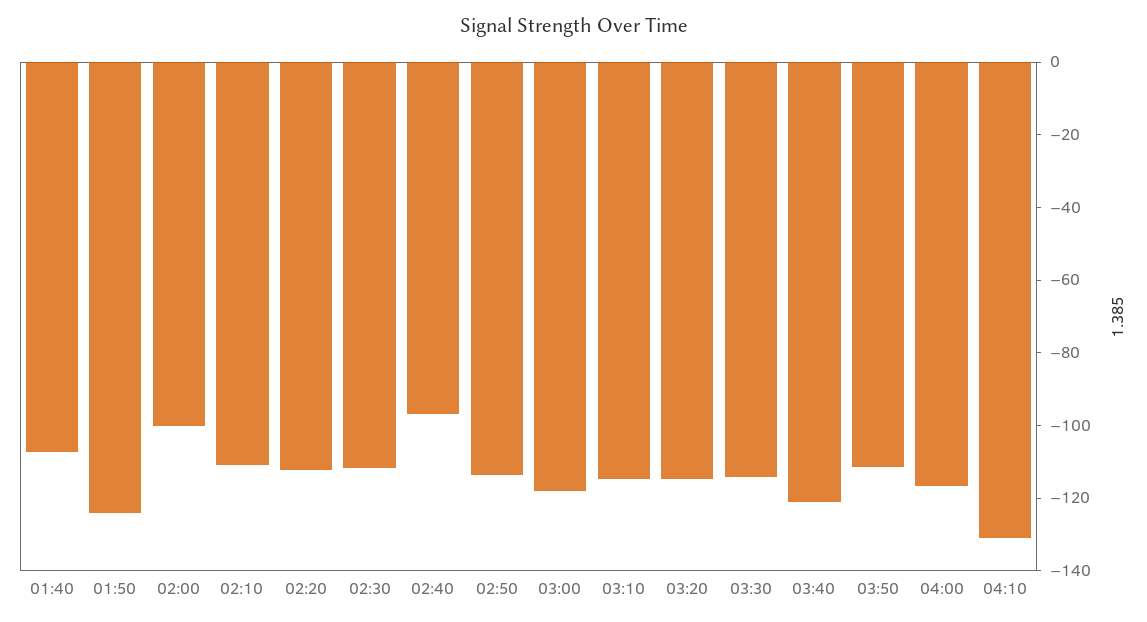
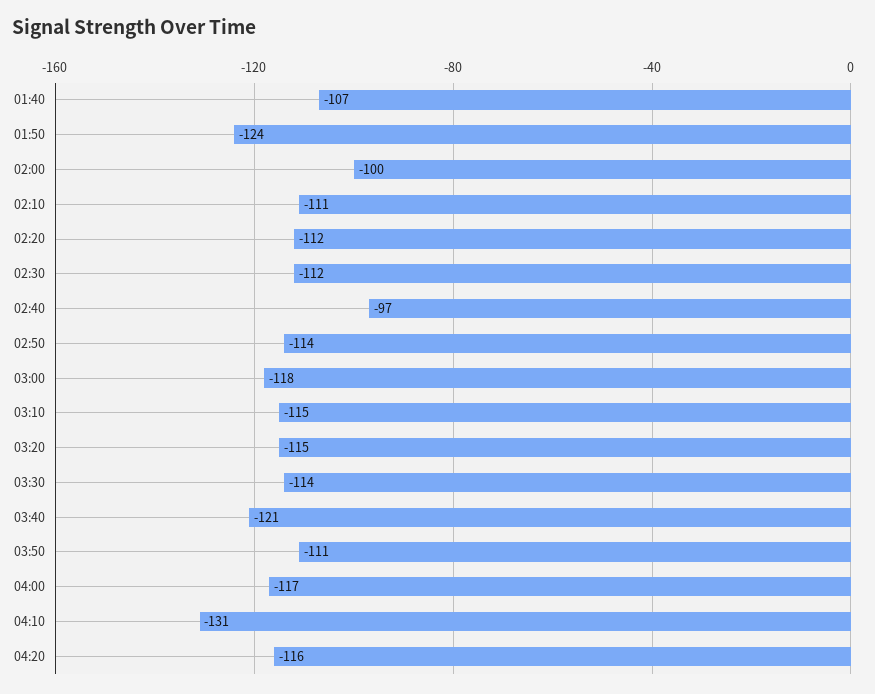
04:20: none -> -116

